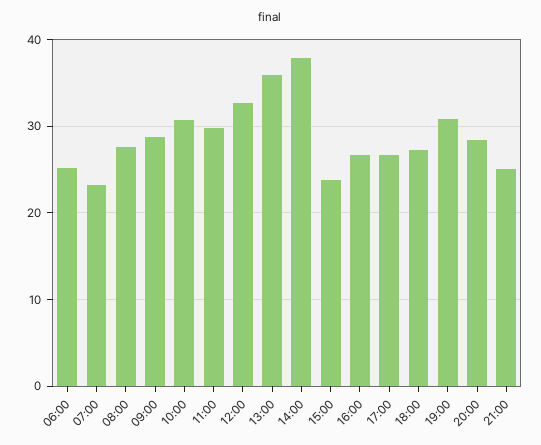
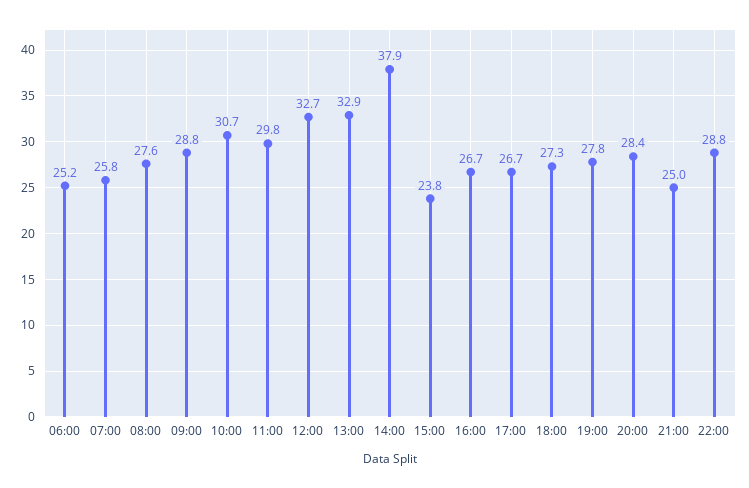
07:00: 23 -> 25.8
13:00: 36 -> 32.9
19:00: 31 -> 27.8
22:00: none -> 28.8

